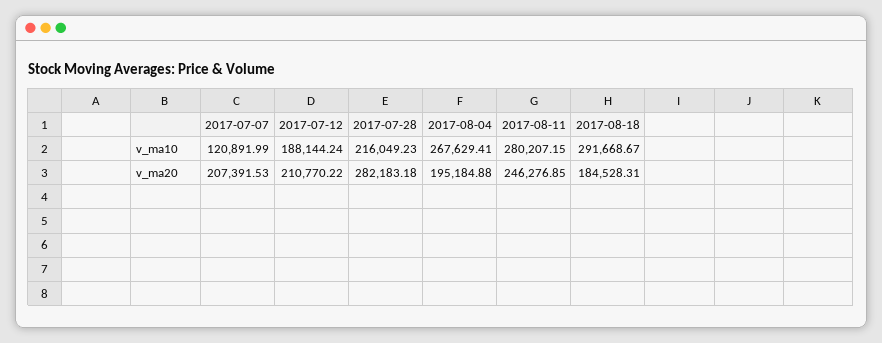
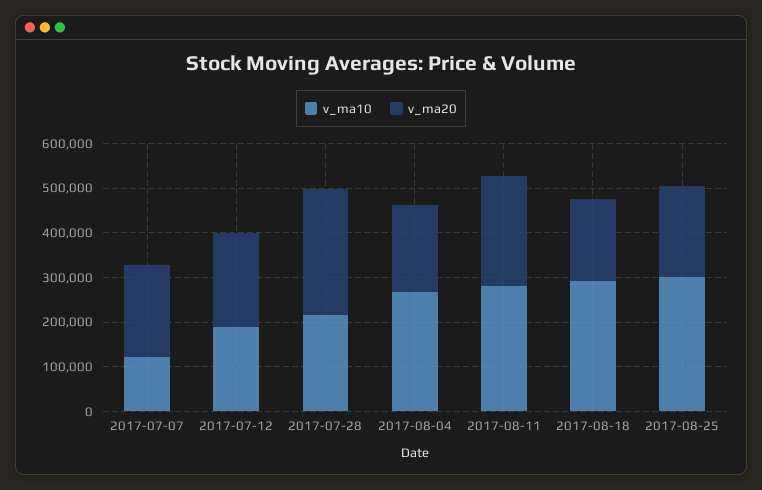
v_ma10, 2017-08-25: none -> 300000
v_ma20, 2017-08-25: none -> 200000

